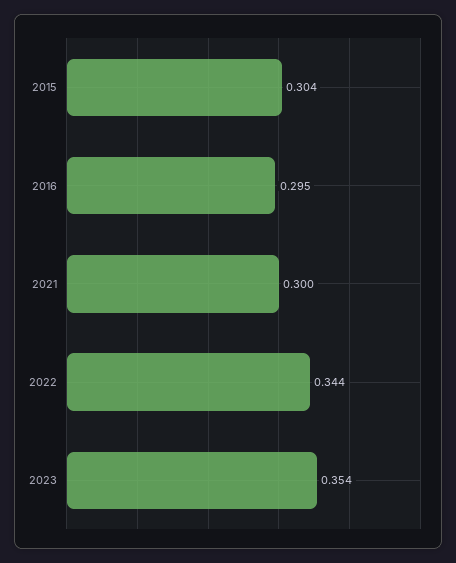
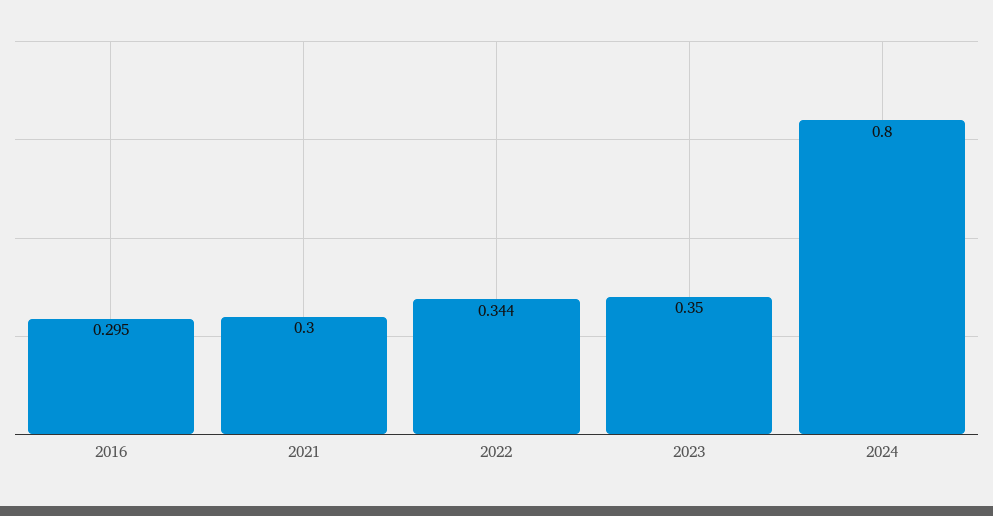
2015: 0.304 -> none
2023: 0.354 -> 0.35
2024: none -> 0.8

